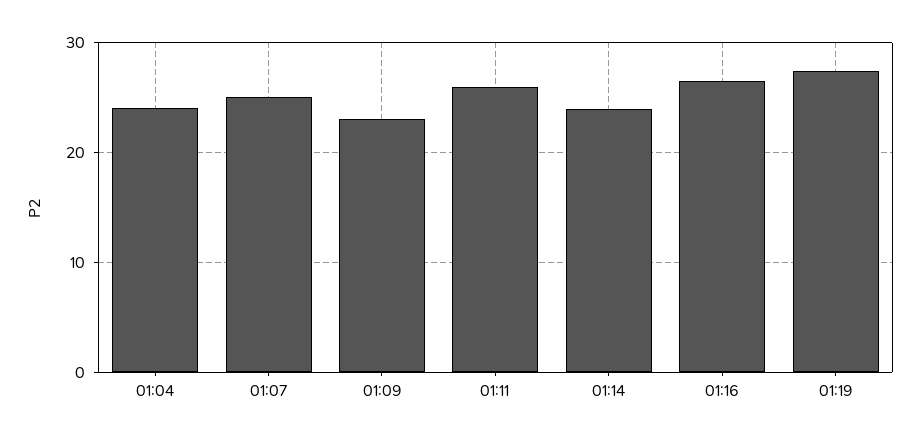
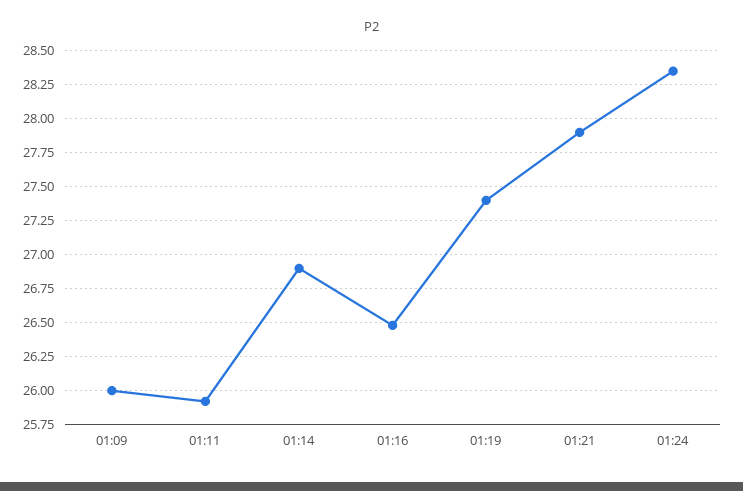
01:04: 24 -> none
01:07: 25 -> none
01:09: 23 -> 26
01:14: 24 -> 26.9
01:21: none -> 27.9
01:24: none -> 28.35

